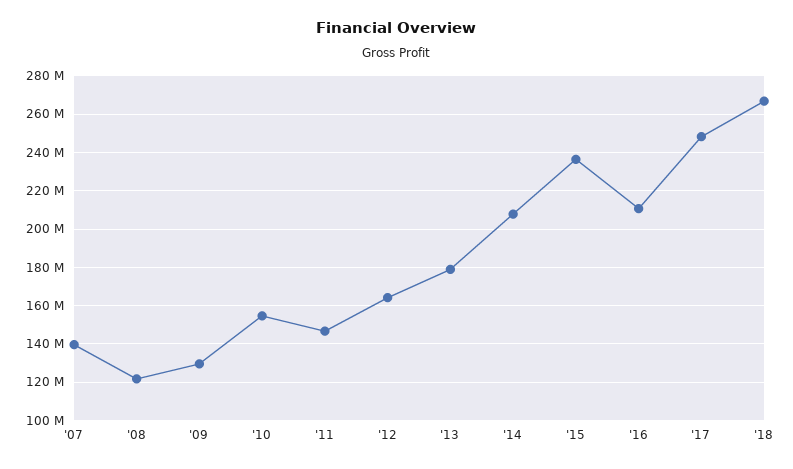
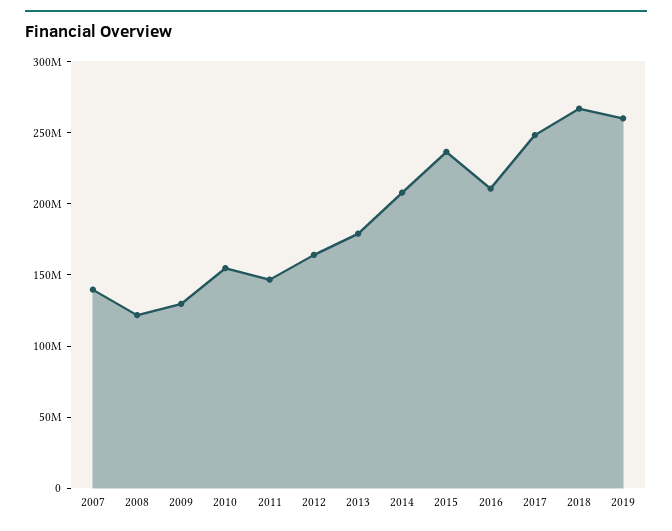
2019: none -> 260000000

